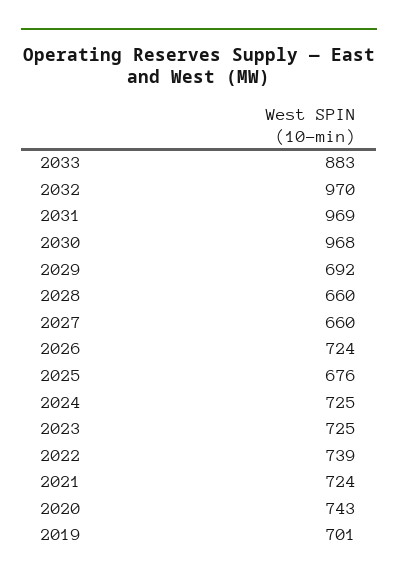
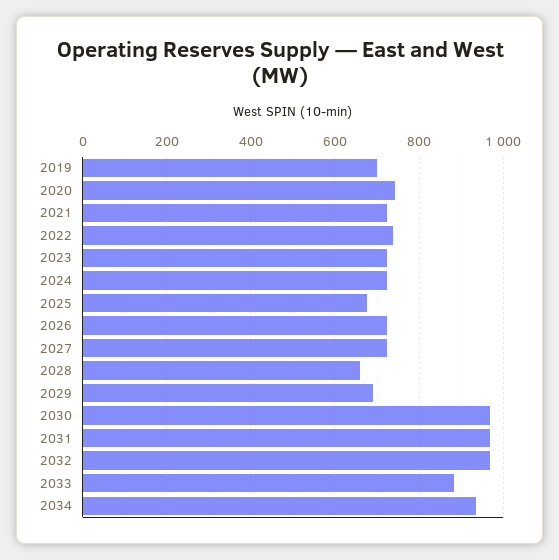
2027: 660 -> 720
2034: none -> 940

